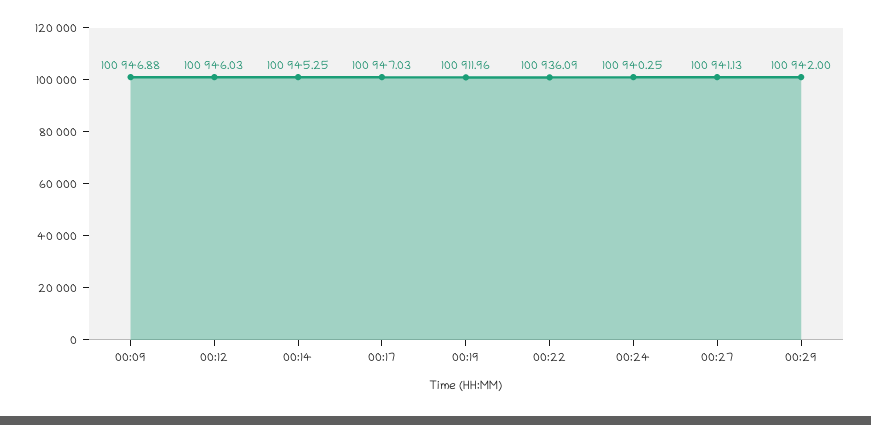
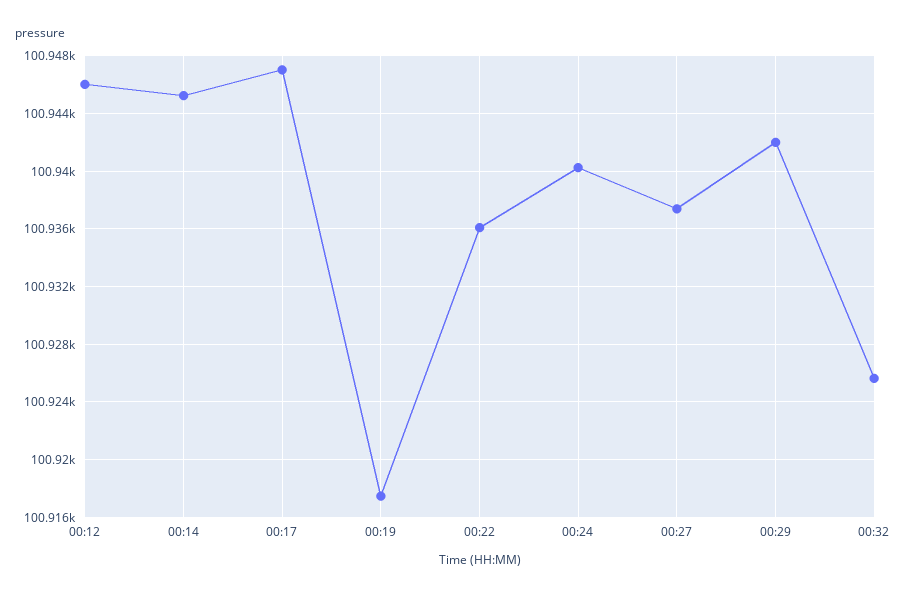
00:09: 100946.88 -> none
00:19: 100911.96 -> 100917.5
00:27: 100941.13 -> 100937.5
00:32: none -> 100925.5

